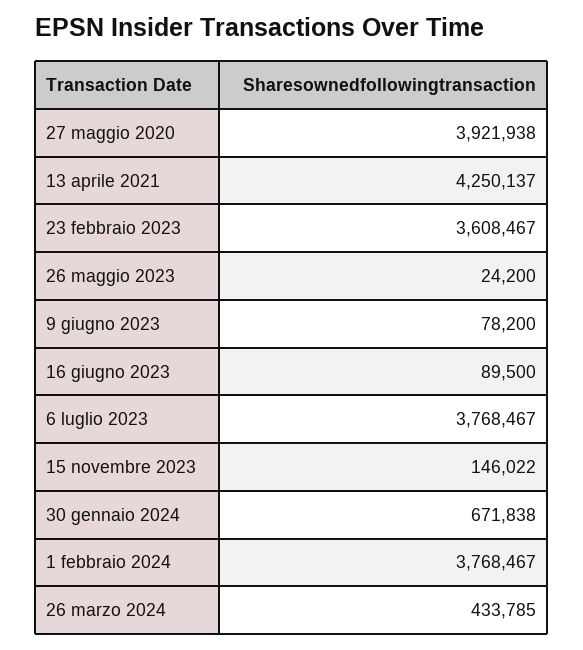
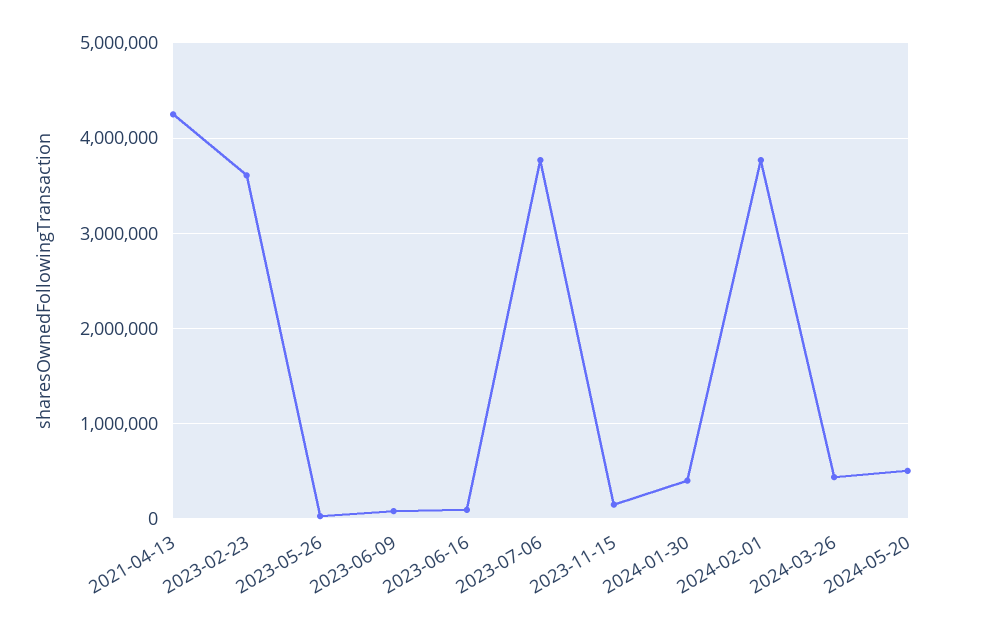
27 maggio 2020: 3921938 -> none
30 gennaio 2024: 671838 -> 400000
2024-05-20: none -> 500000

